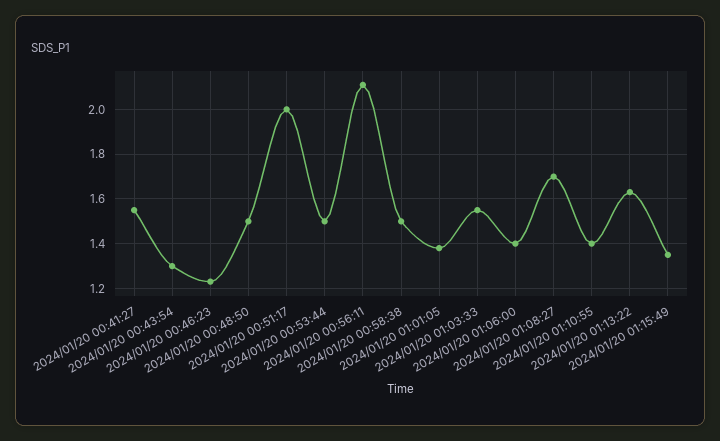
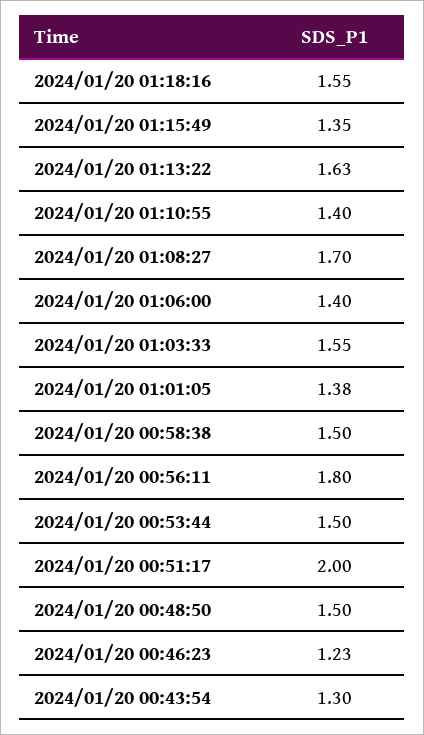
2024/01/20 00:41:27: 1.55 -> none
2024/01/20 00:56:11: 2.1 -> 1.8
2024/01/20 01:18:16: none -> 1.55

